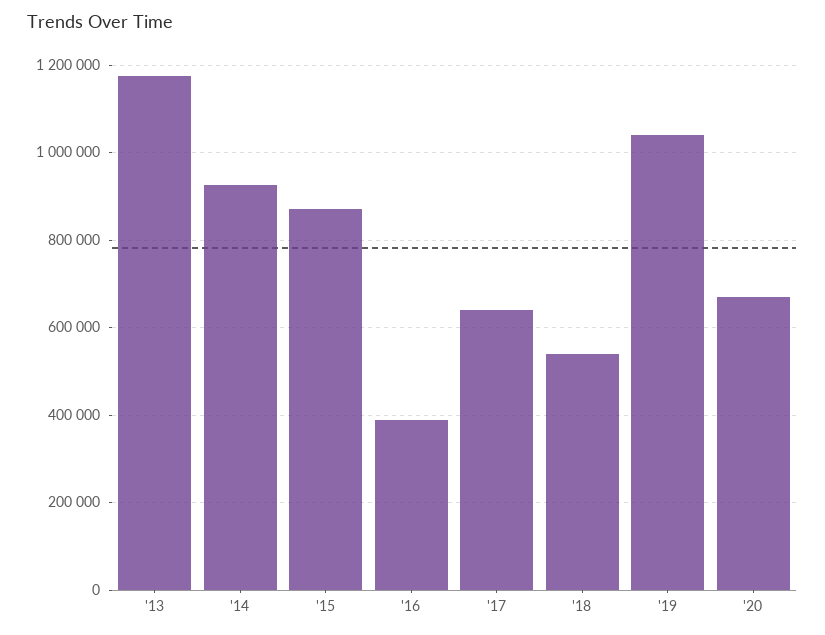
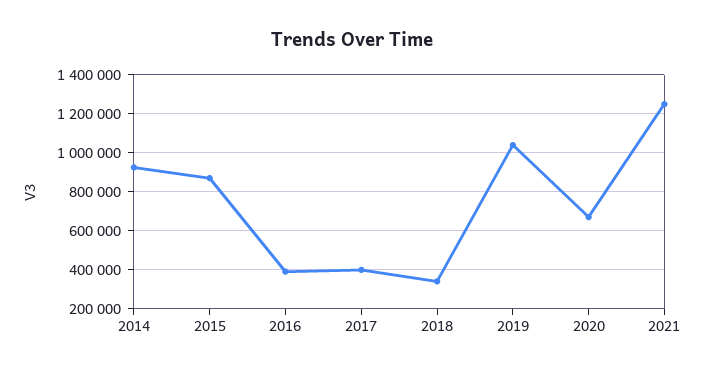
'13: 1180000 -> none
'17: 640000 -> 400000
'18: 540000 -> 350000
2021: none -> 1250000

